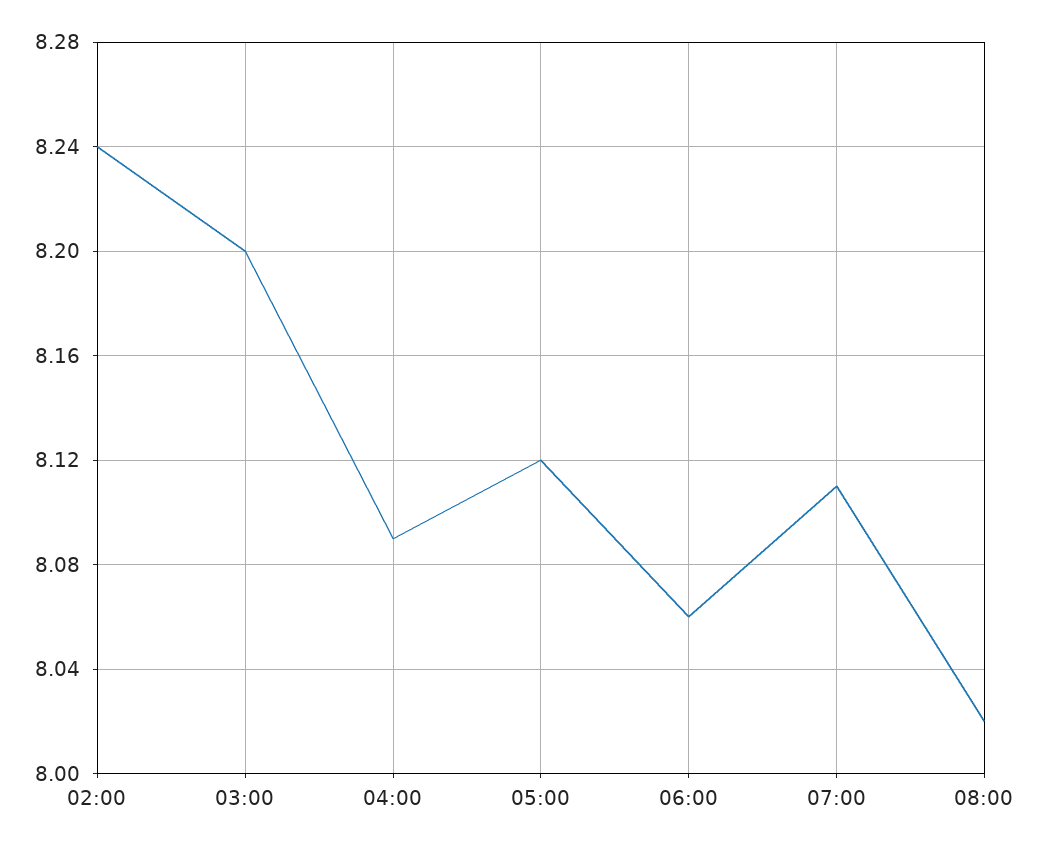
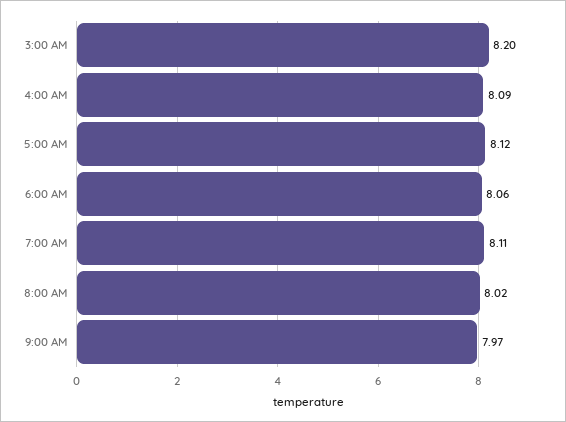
02:00: 8.24 -> none
9:00 AM: none -> 7.97

